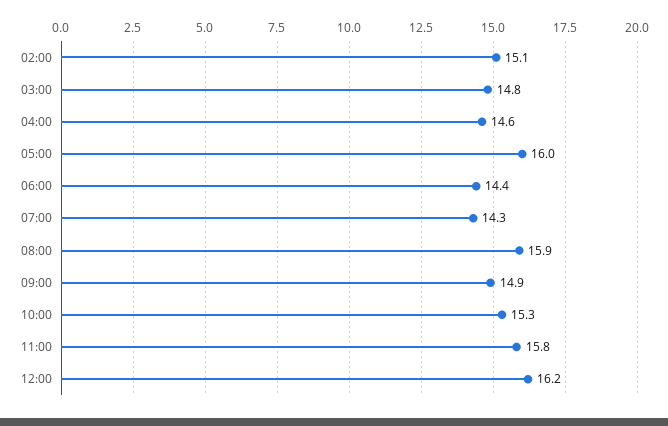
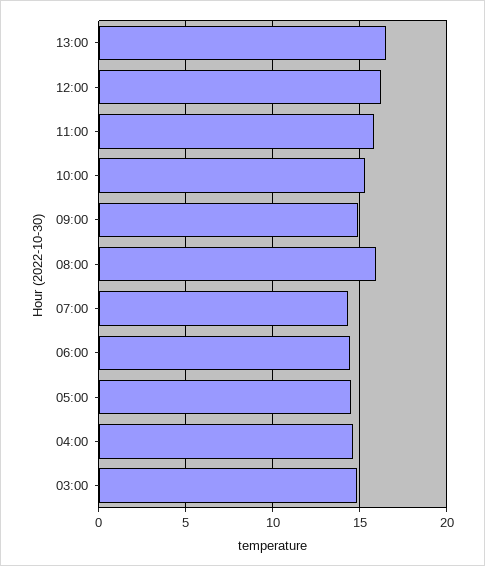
02:00: 15.1 -> none
05:00: 16 -> 14.5
13:00: none -> 16.5

